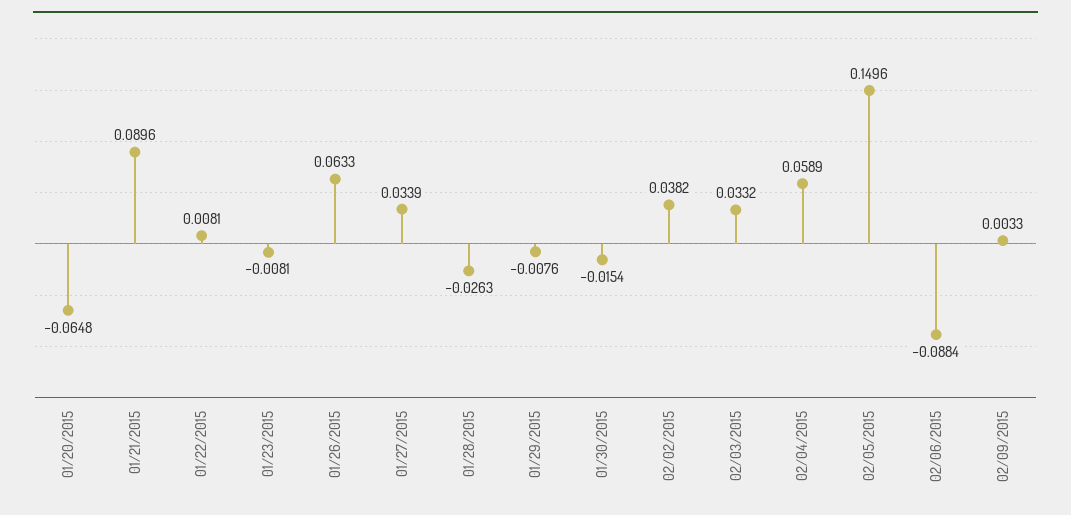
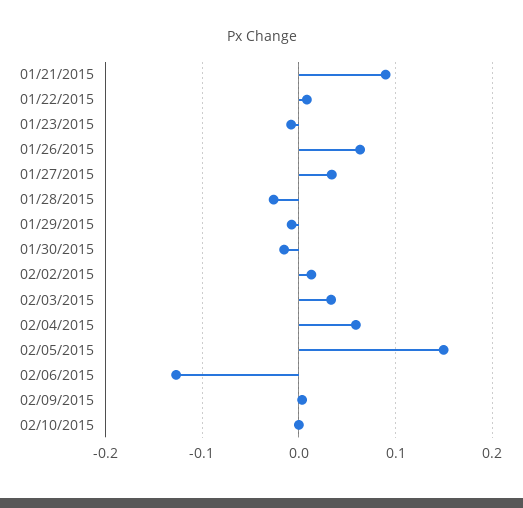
01/20/2015: -0.0648 -> none
02/02/2015: 0.0382 -> 0.01
02/06/2015: -0.0884 -> -0.13
02/10/2015: none -> 0

